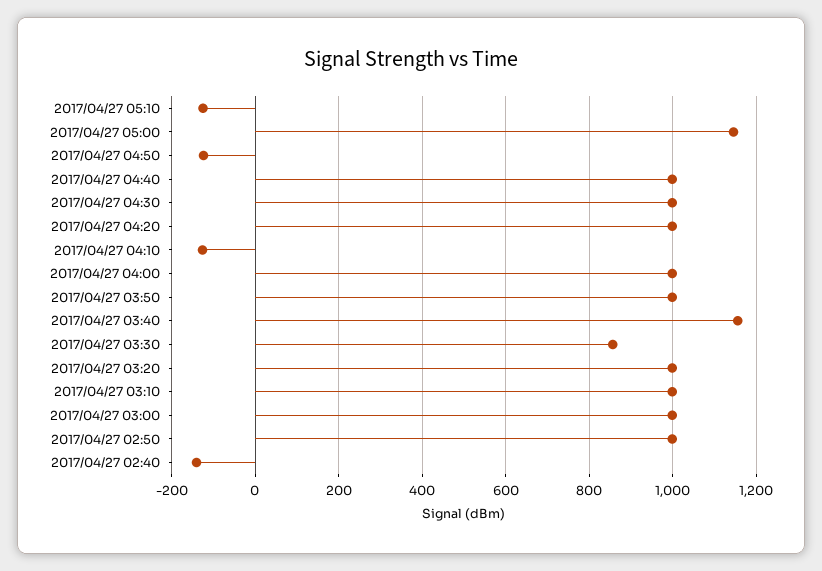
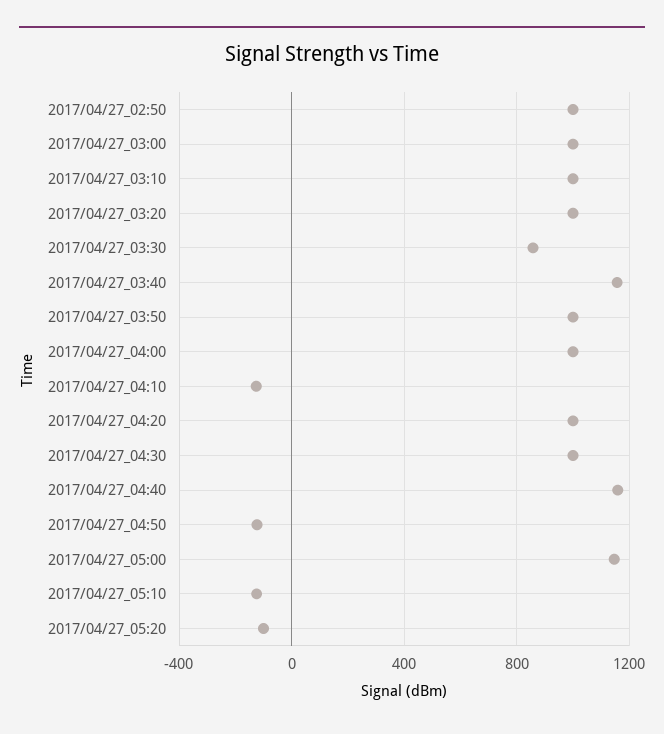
2017/04/27 04:40: 1000 -> 1150
2017/04/27 02:40: -140 -> none
2017/04/27_05:20: none -> -100

